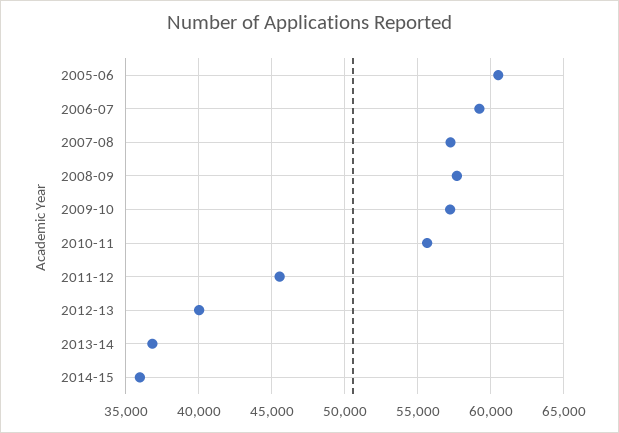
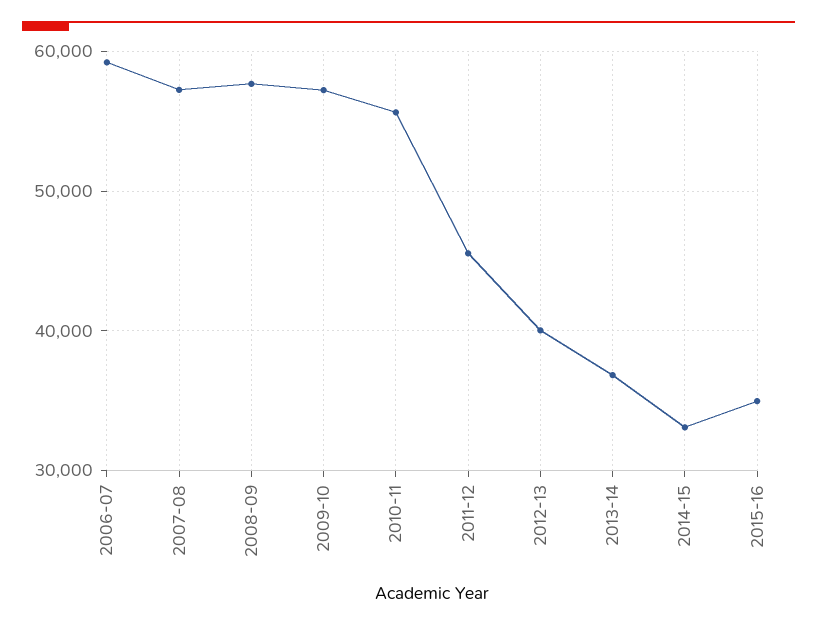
2005-06: 60500 -> none
2014-15: 36000 -> 33000
2015-16: none -> 35000

